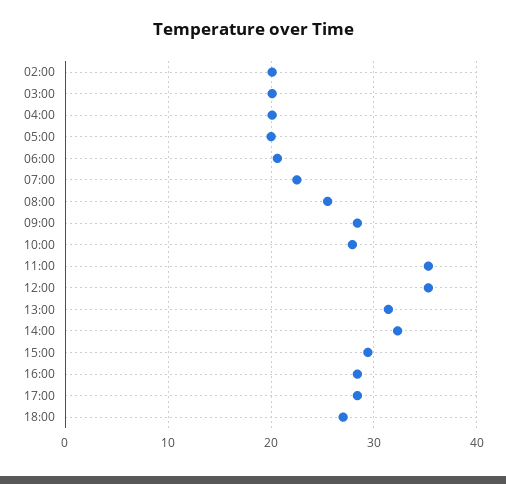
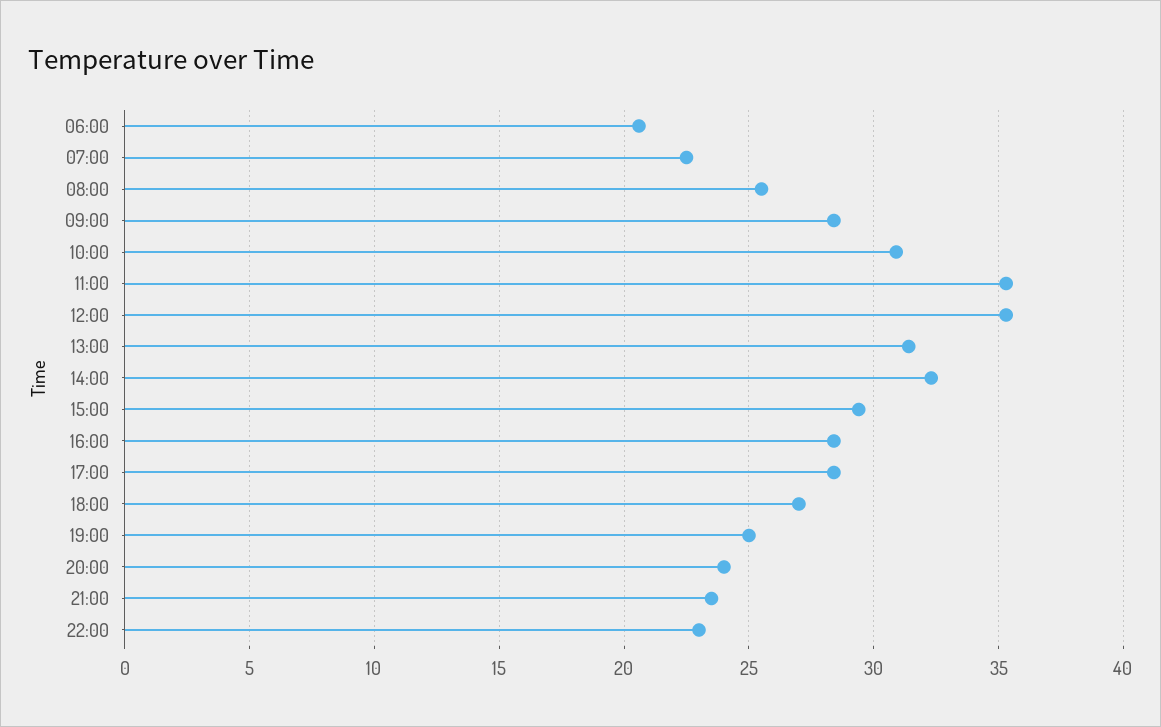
02:00: 20 -> none
03:00: 20 -> none
04:00: 20 -> none
05:00: 20 -> none
10:00: 28 -> 31
19:00: none -> 25
20:00: none -> 24
21:00: none -> 23.5
22:00: none -> 23

